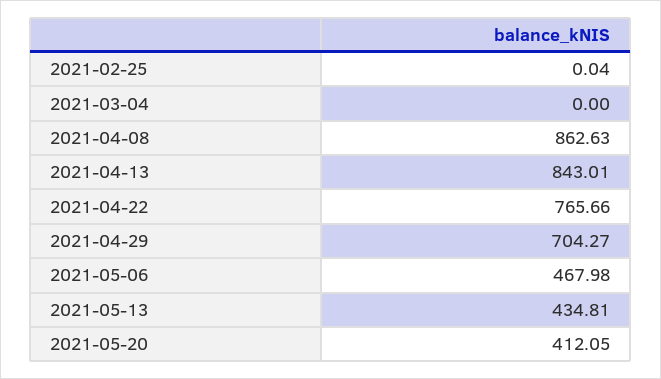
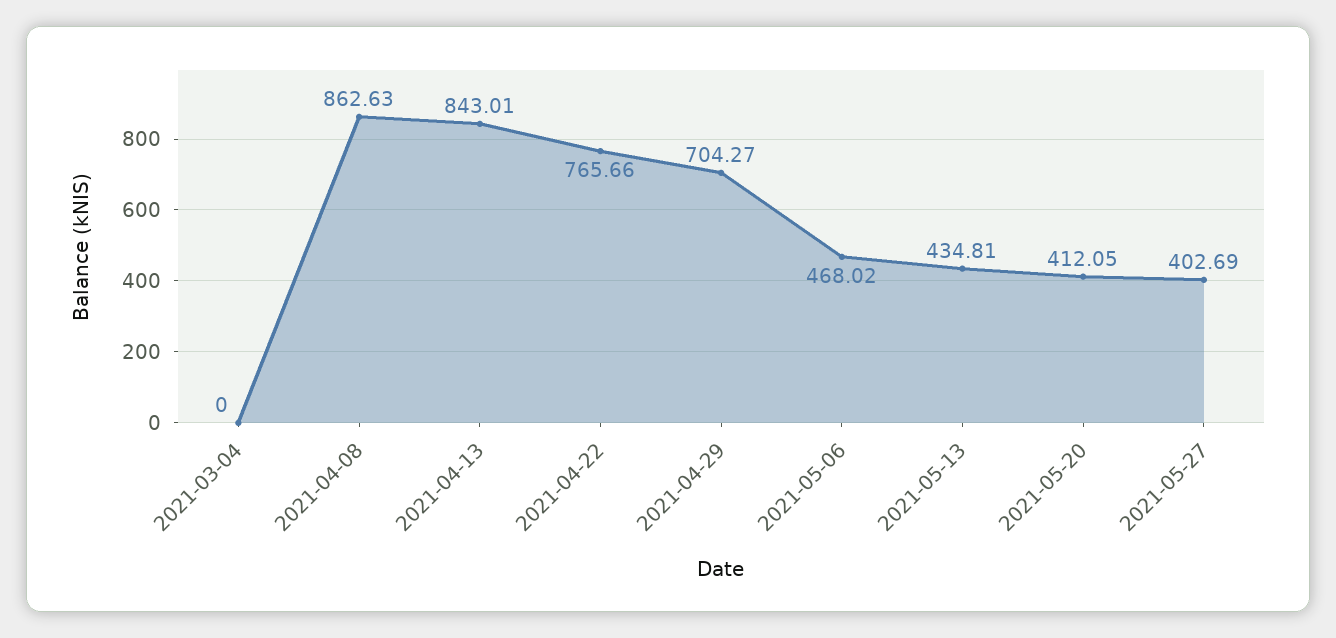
2021-02-25: 0.04 -> none
2021-05-06: 467.98 -> 468.02
2021-05-27: none -> 402.69

